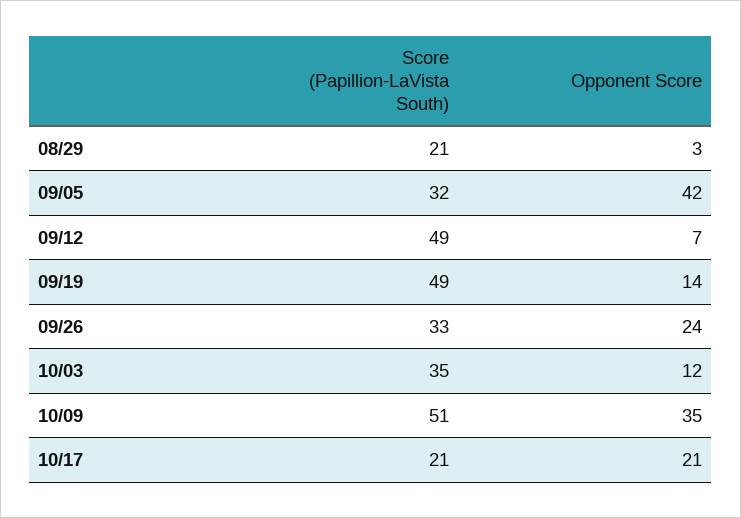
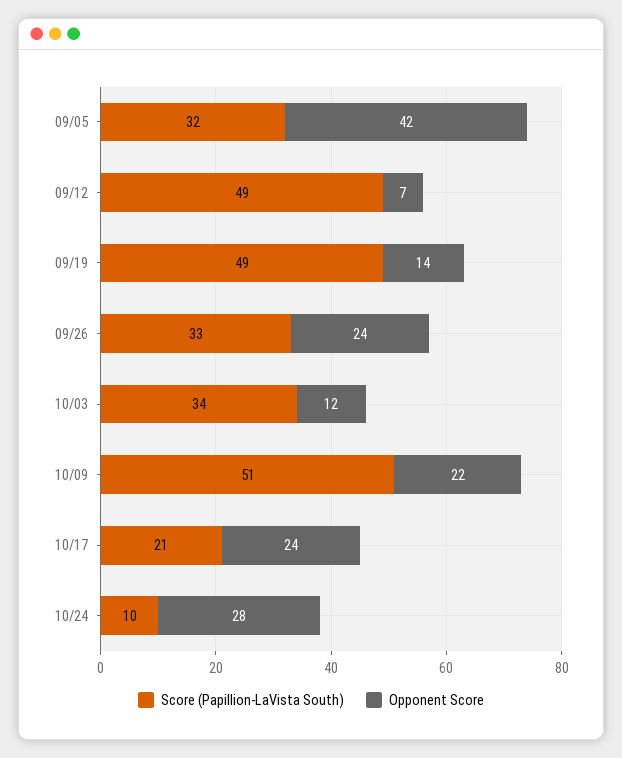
Score (Papillion-LaVista South), 08/29: 21 -> none
Opponent Score, 08/29: 3 -> none
Score (Papillion-LaVista South), 10/03: 35 -> 34
Opponent Score, 10/09: 35 -> 22
Opponent Score, 10/17: 21 -> 24
Score (Papillion-LaVista South), 10/24: none -> 10
Opponent Score, 10/24: none -> 28

